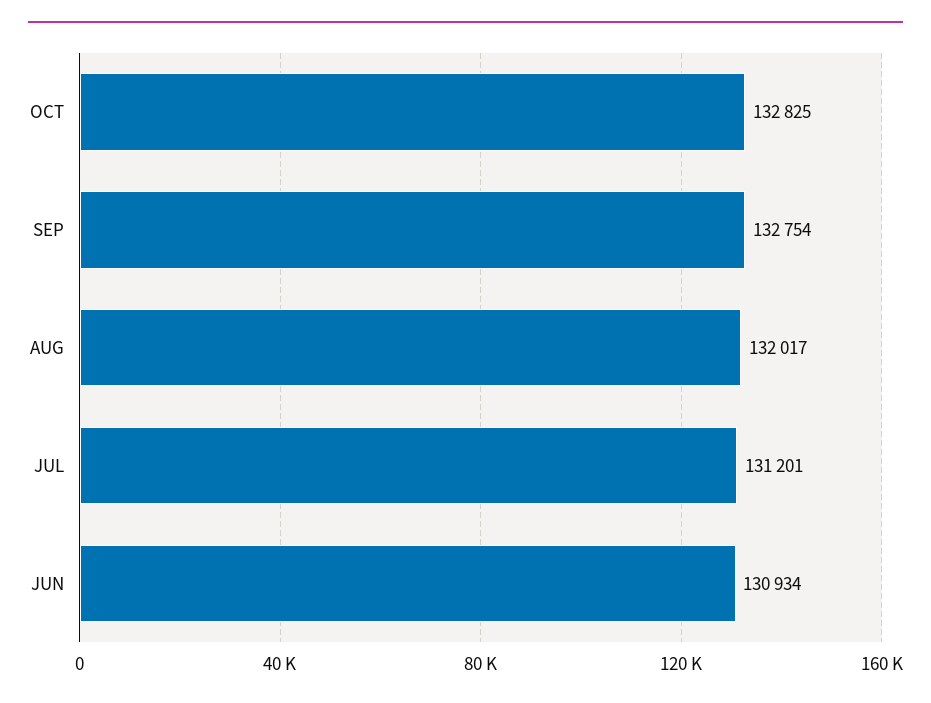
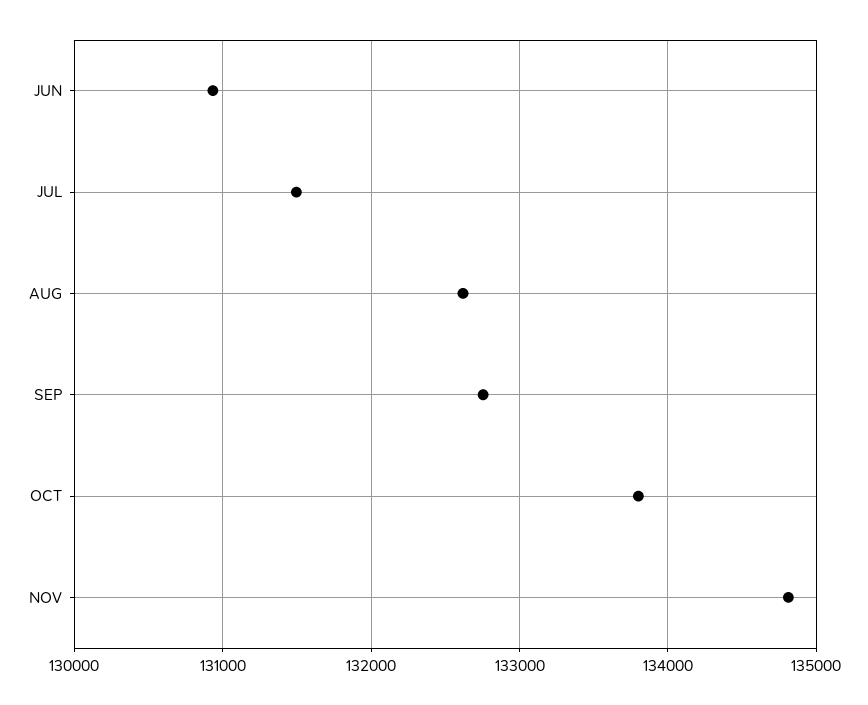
OCT: 132825 -> 133800
AUG: 132017 -> 132600
JUL: 131201 -> 131500
NOV: none -> 134800

